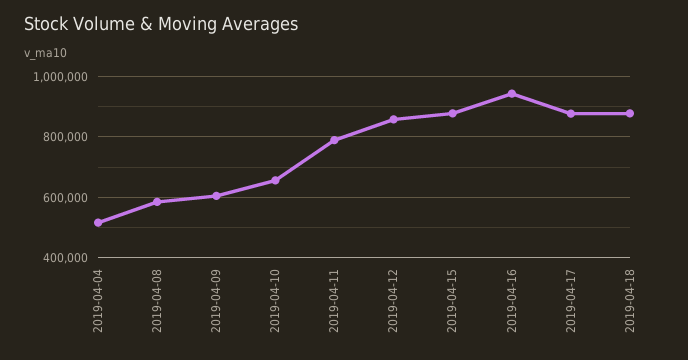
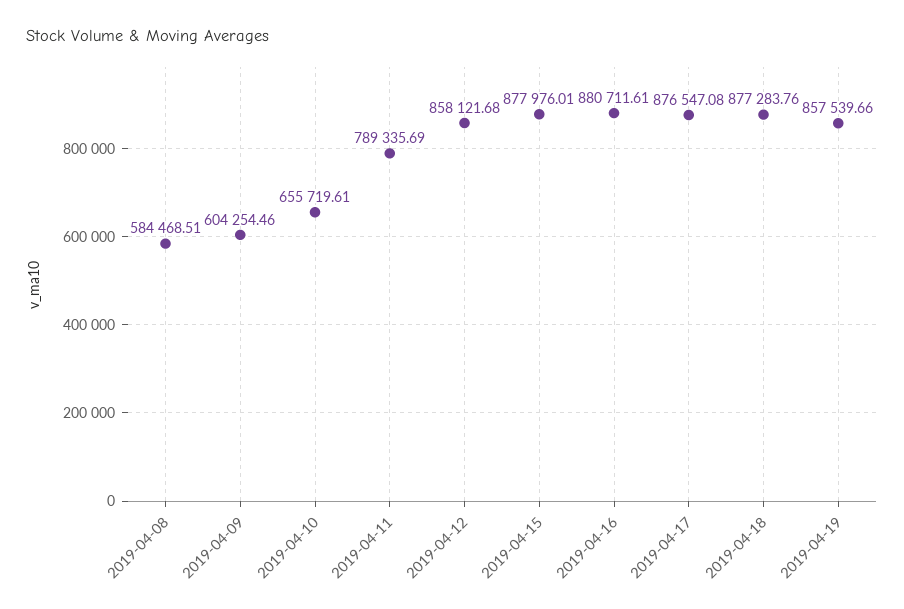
2019-04-04: 520000 -> none
2019-04-16: 940000 -> 880711.61
2019-04-19: none -> 857539.66

